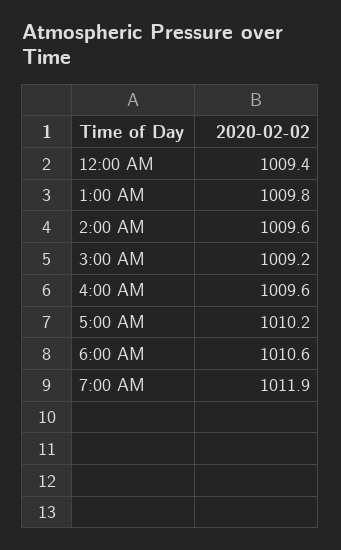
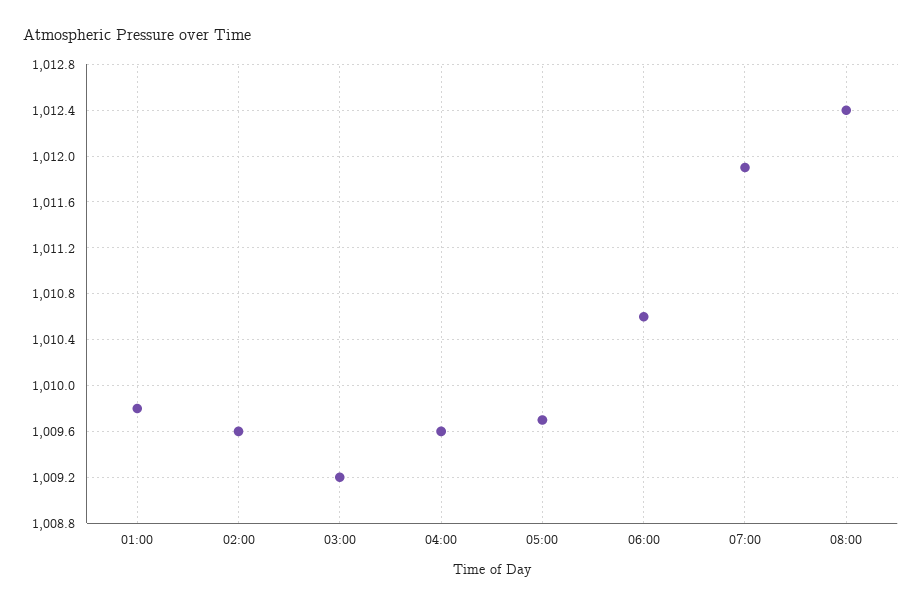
12:00 AM: 1009.4 -> none
5:00 AM: 1010.2 -> 1009.7
08:00: none -> 1012.4

